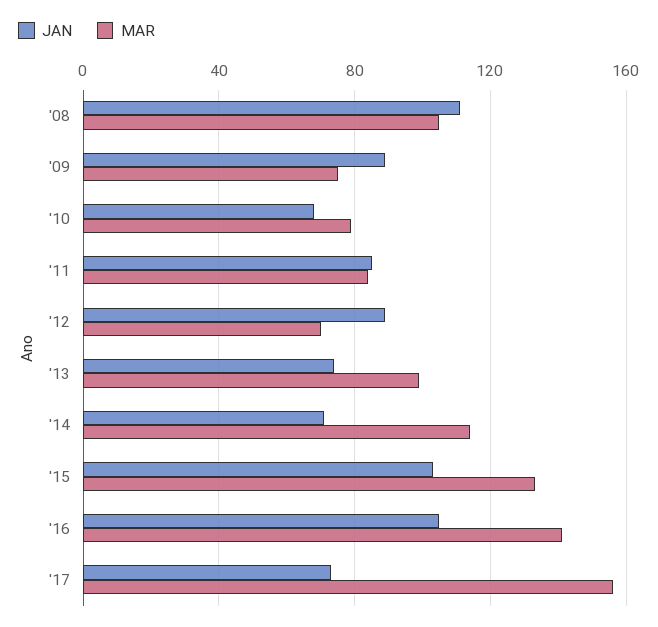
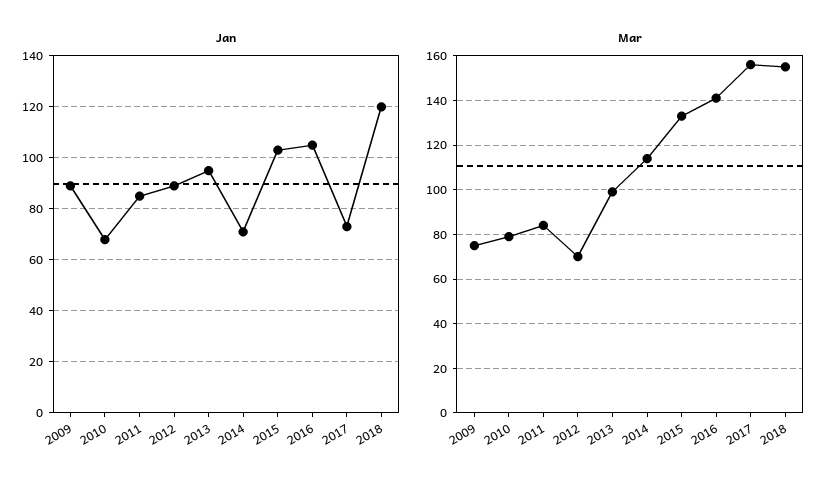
JAN, '08: 110 -> none
MAR, '08: 105 -> none
JAN, '13: 75 -> 95
JAN, 2018: none -> 120
MAR, 2018: none -> 155

